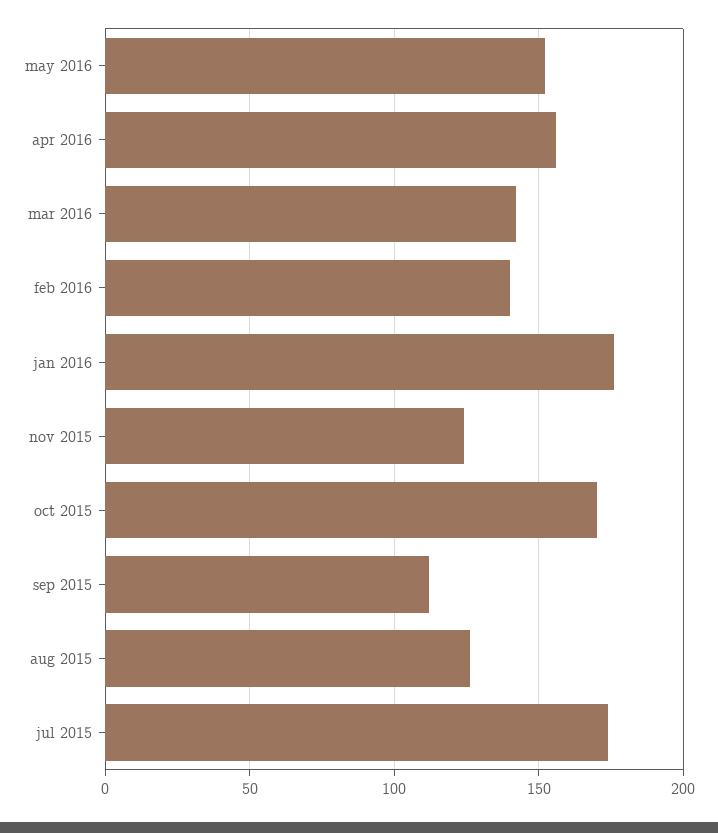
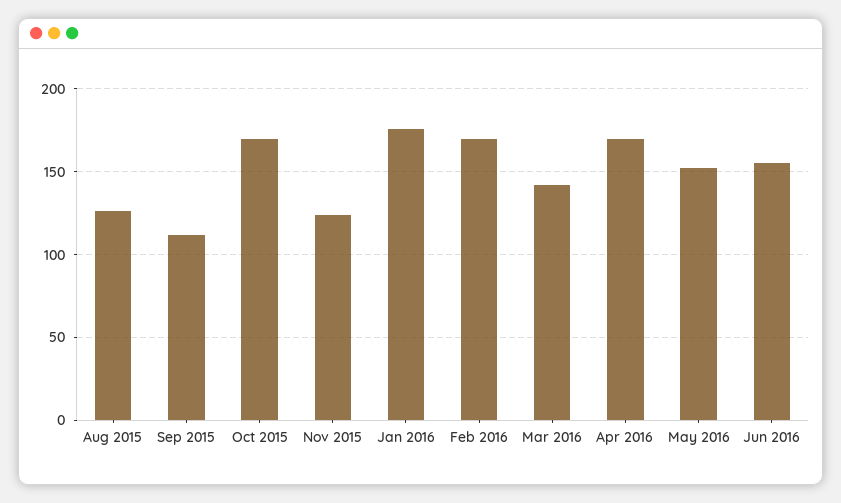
apr 2016: 155 -> 170
feb 2016: 140 -> 170
jul 2015: 175 -> none
Jun 2016: none -> 155

